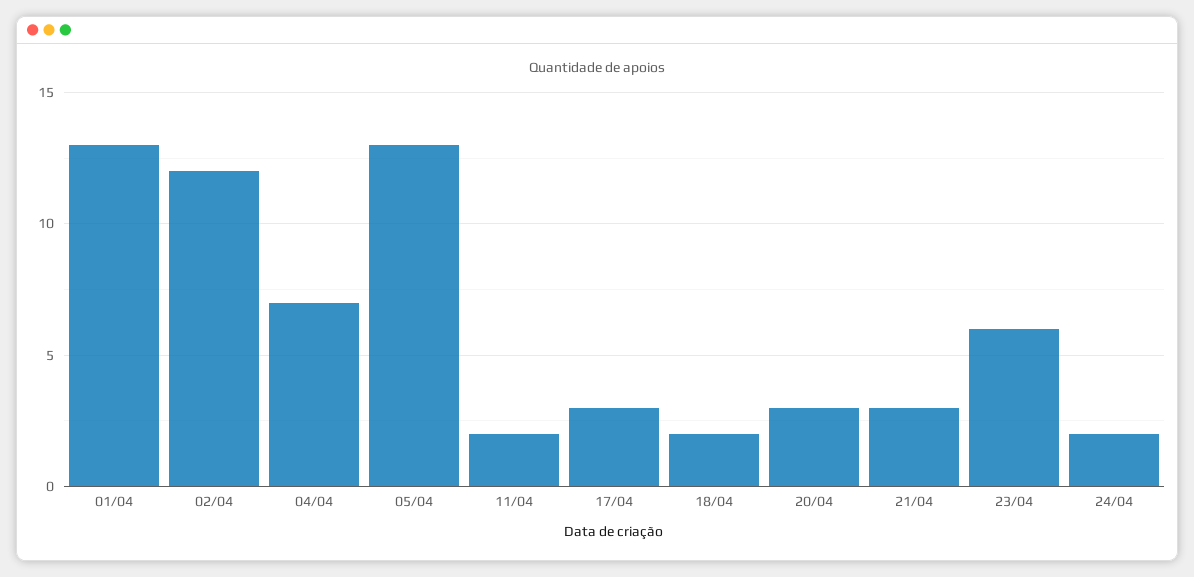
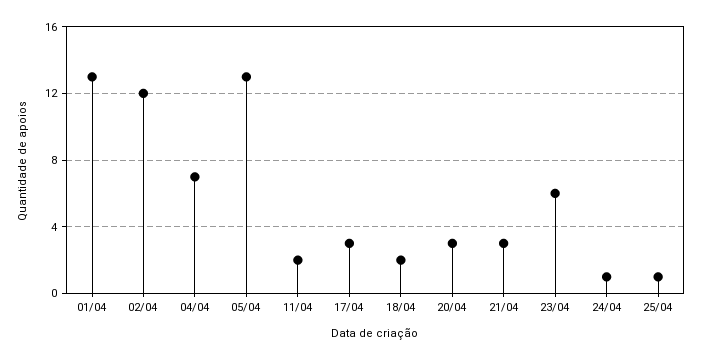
24/04: 2 -> 1
25/04: none -> 1

